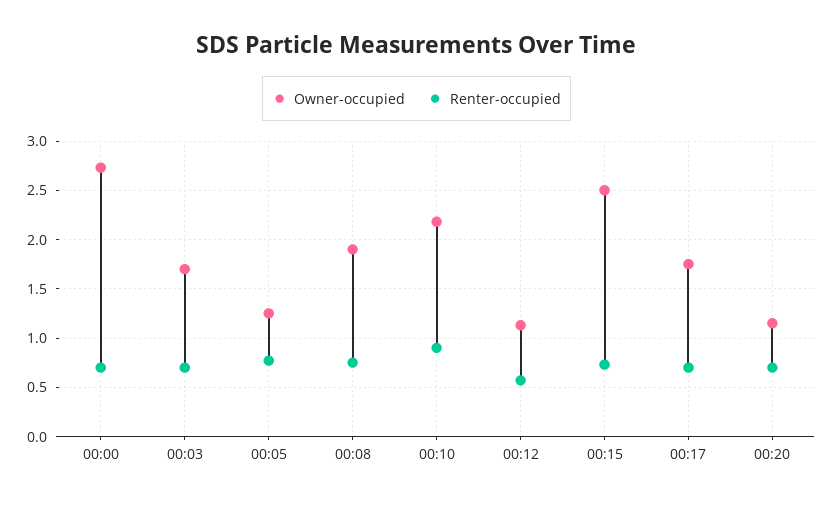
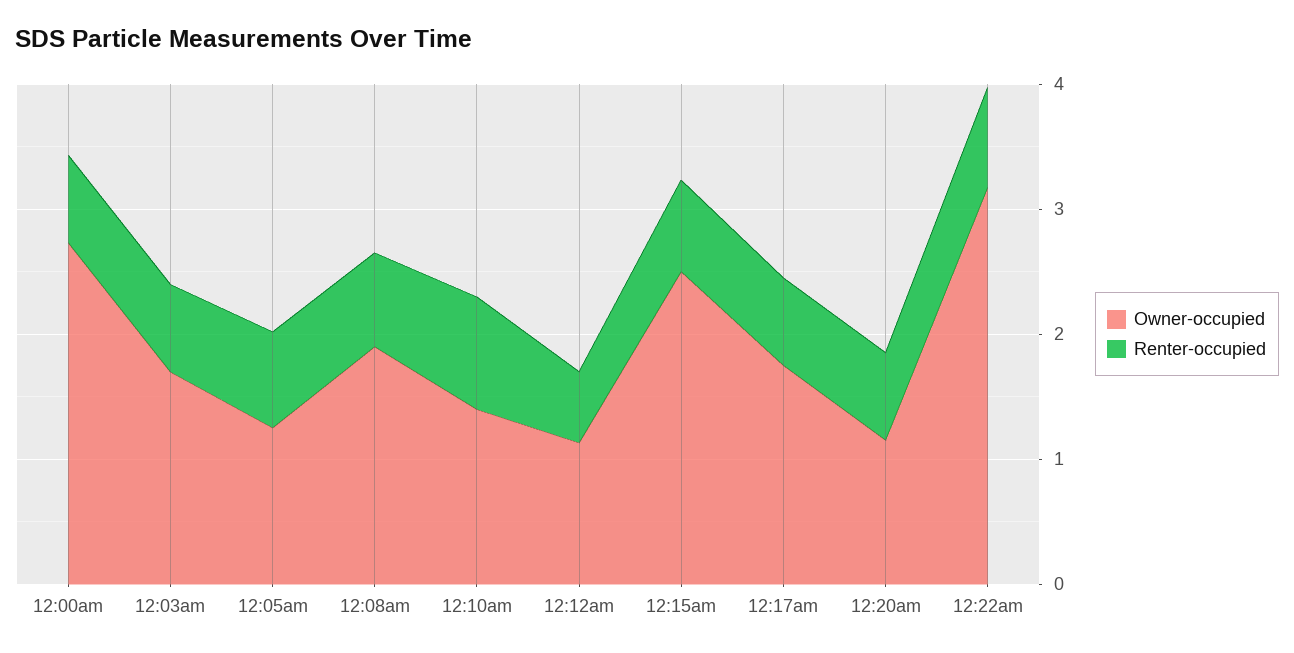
Owner-occupied, 00:10: 2.2 -> 1.4
Owner-occupied, 12:22am: none -> 3.2
Renter-occupied, 12:22am: none -> 0.8

